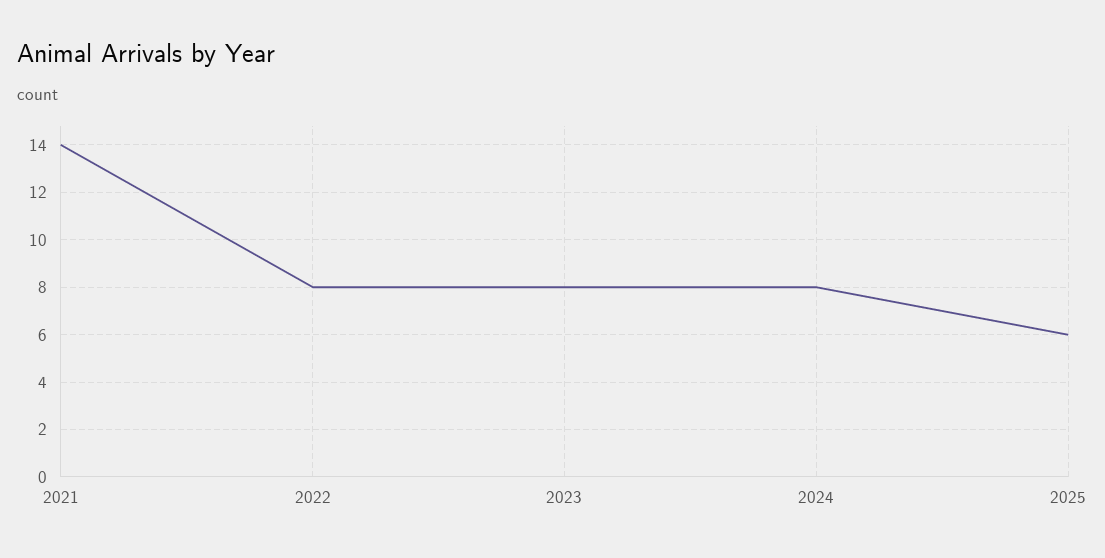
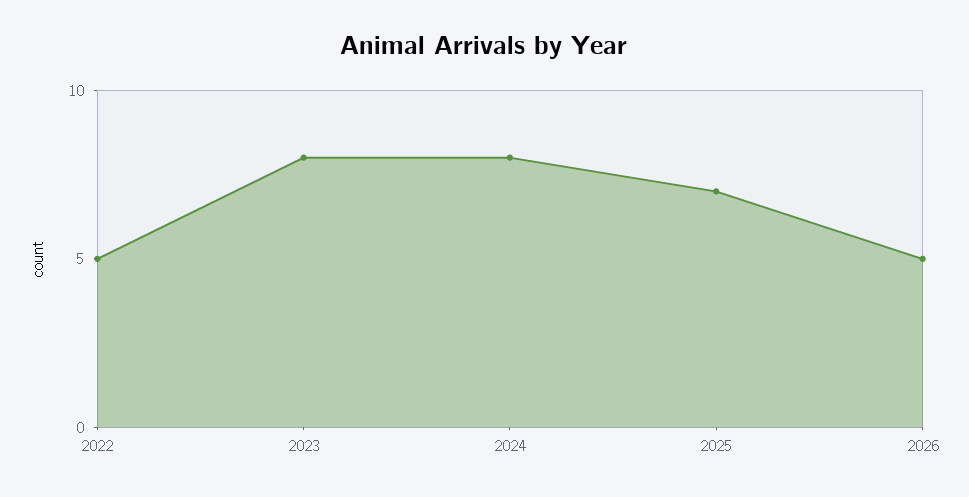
2021: 14 -> none
2022: 8 -> 5
2025: 6 -> 7
2026: none -> 5

